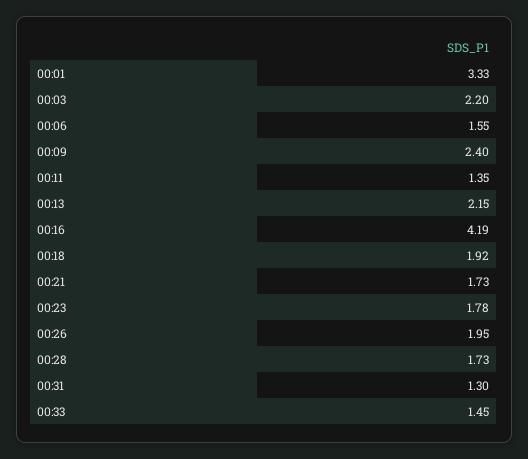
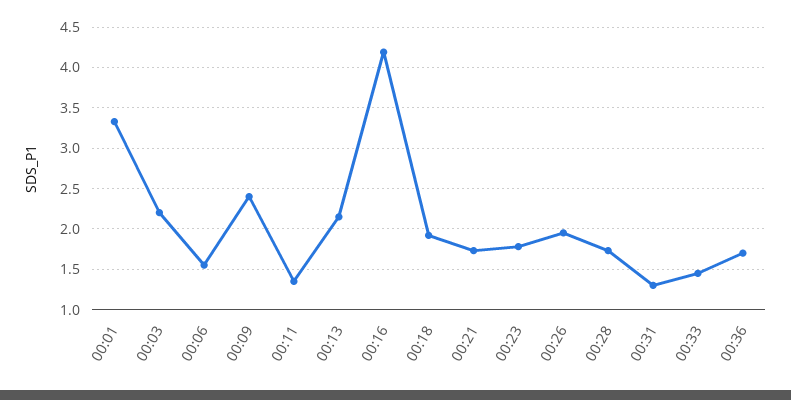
00:36: none -> 1.7

